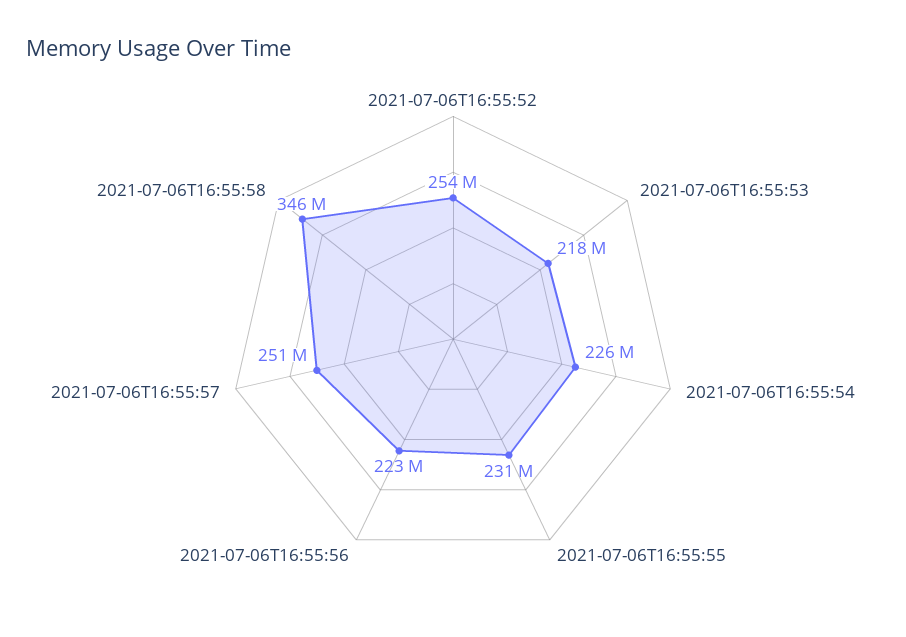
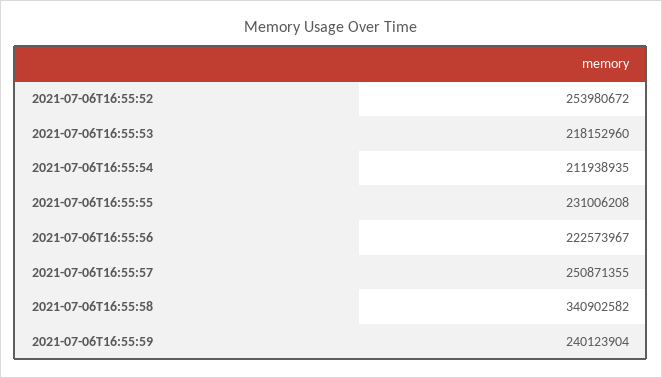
2021-07-06T16:55:54: 226000000 -> 211938935
2021-07-06T16:55:58: 346000000 -> 340902582
2021-07-06T16:55:59: none -> 240123904

